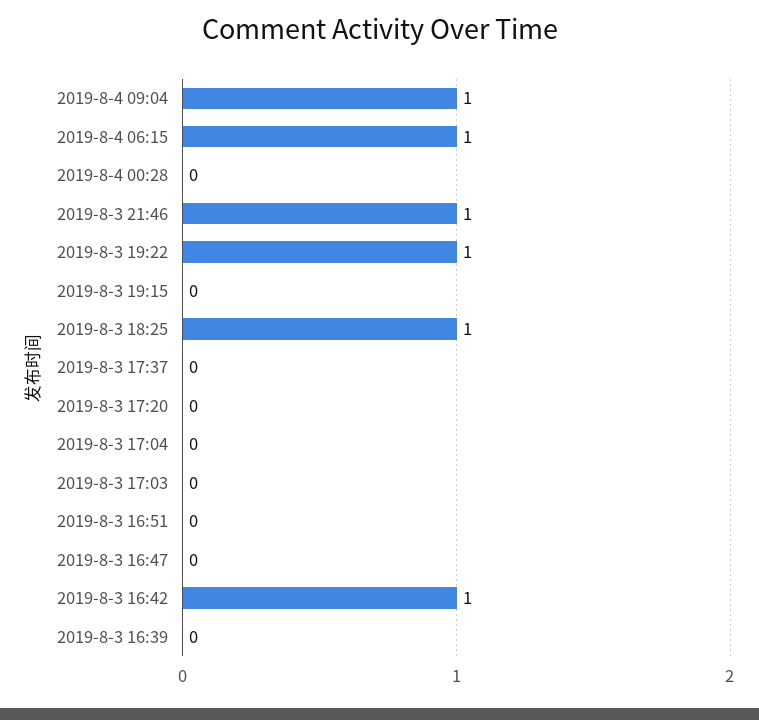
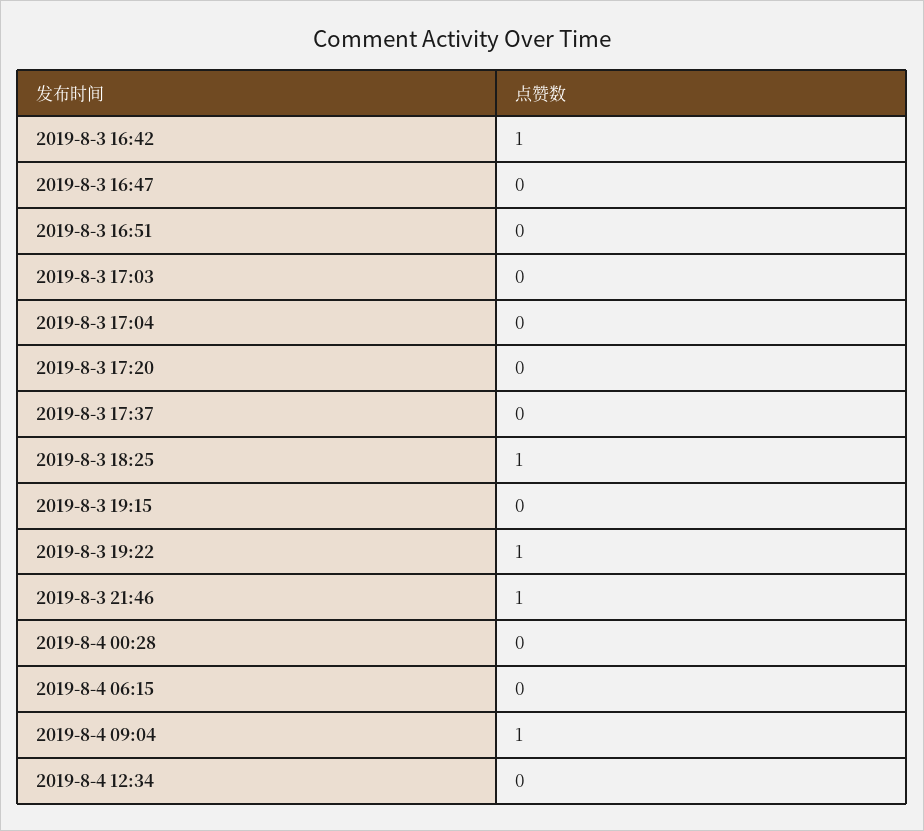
2019-8-4 06:15: 1 -> 0
2019-8-3 16:39: 0 -> none
2019-8-4 12:34: none -> 0

